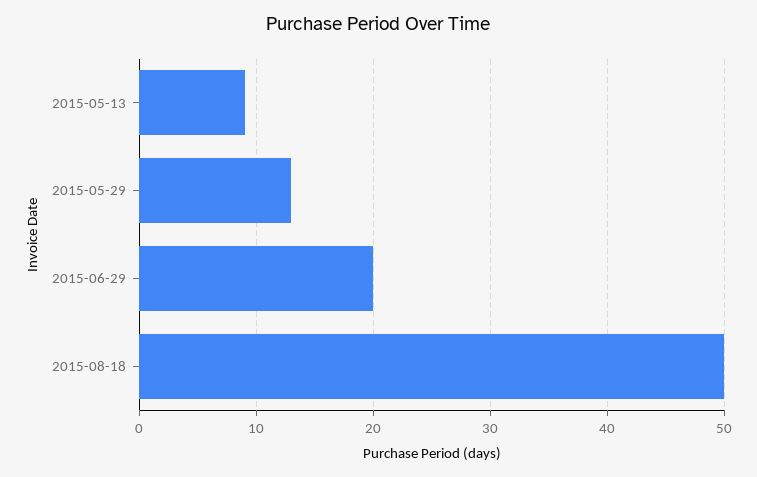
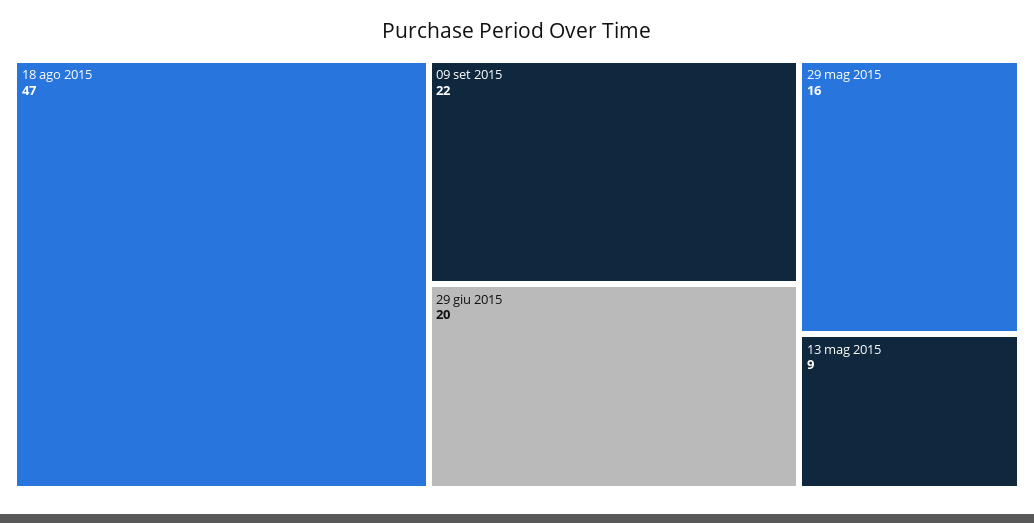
2015-05-29: 13 -> 16
2015-08-18: 50 -> 47
09 set 2015: none -> 22

